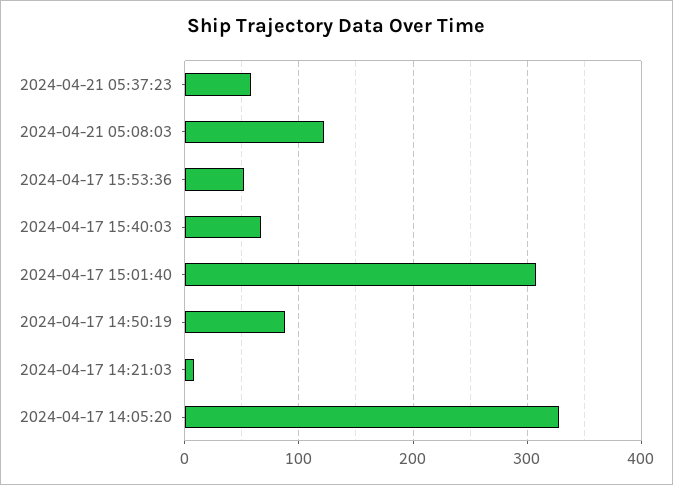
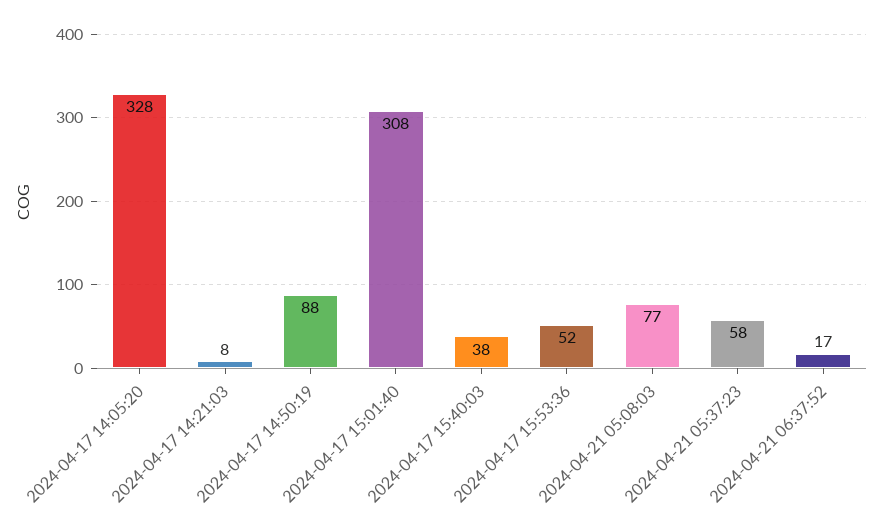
2024-04-21 05:08:03: 120 -> 77
2024-04-17 15:40:03: 70 -> 38
2024-04-21 06:37:52: none -> 17

